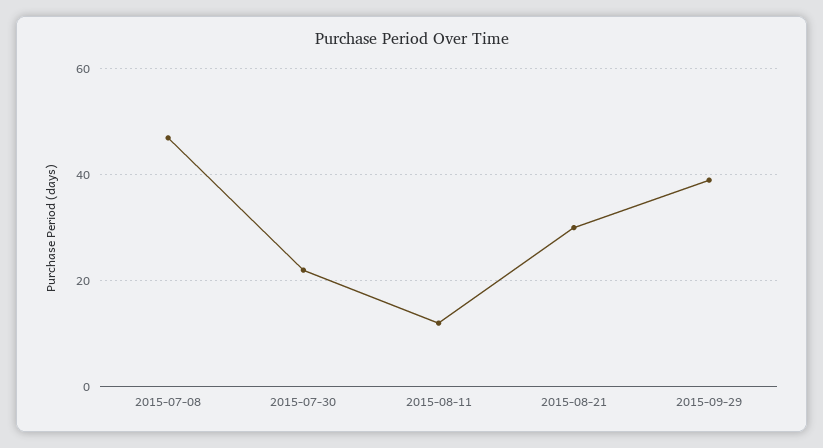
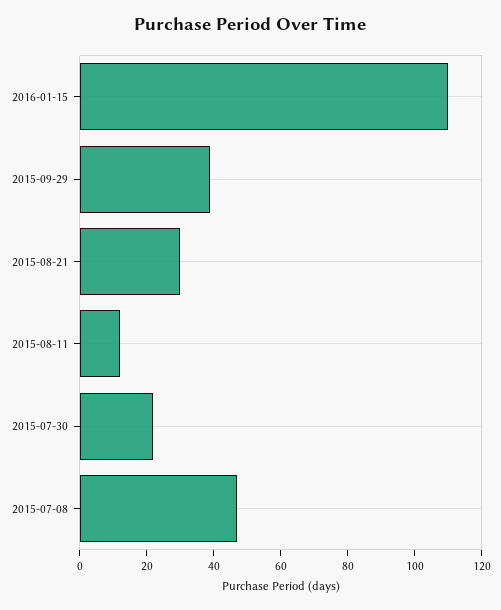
2016-01-15: none -> 110

